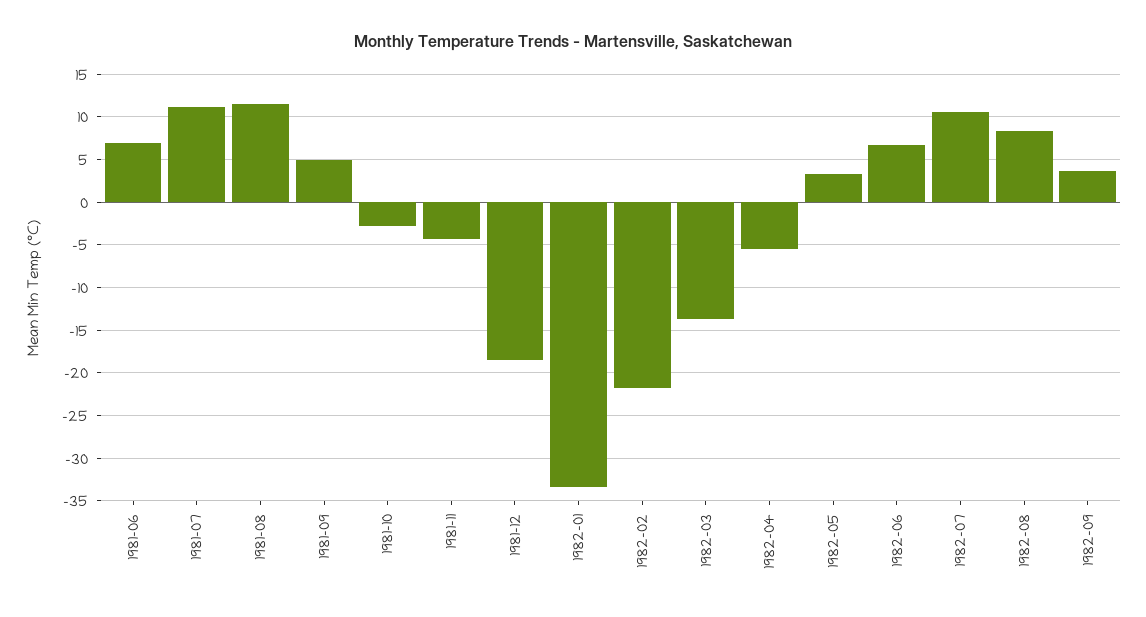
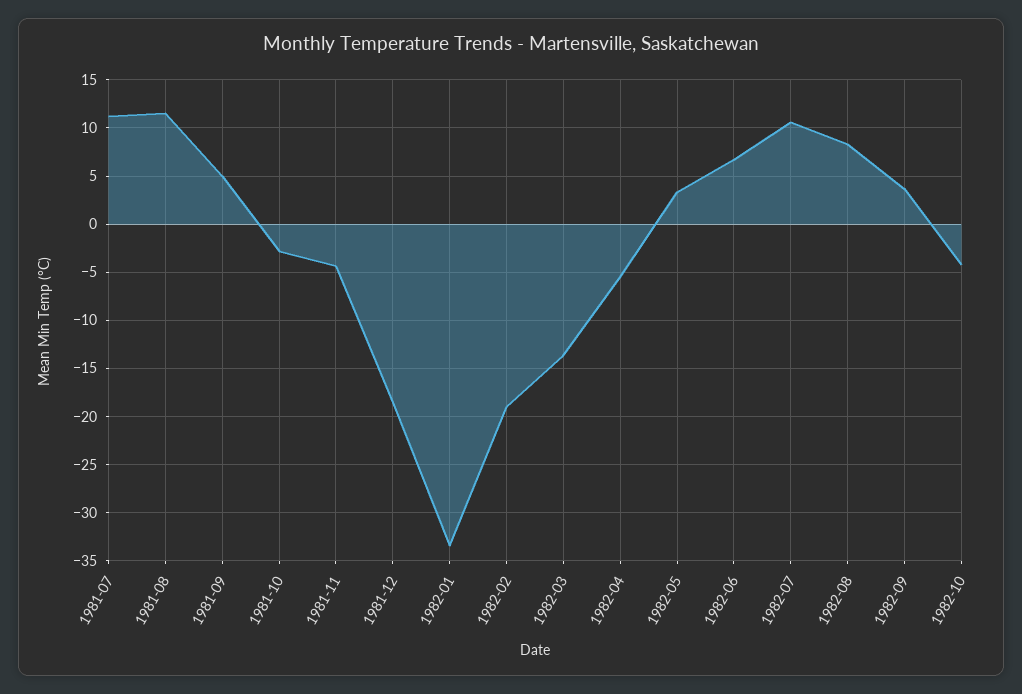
1981-06: 7 -> none
1982-02: -22 -> -19
1982-10: none -> -4

